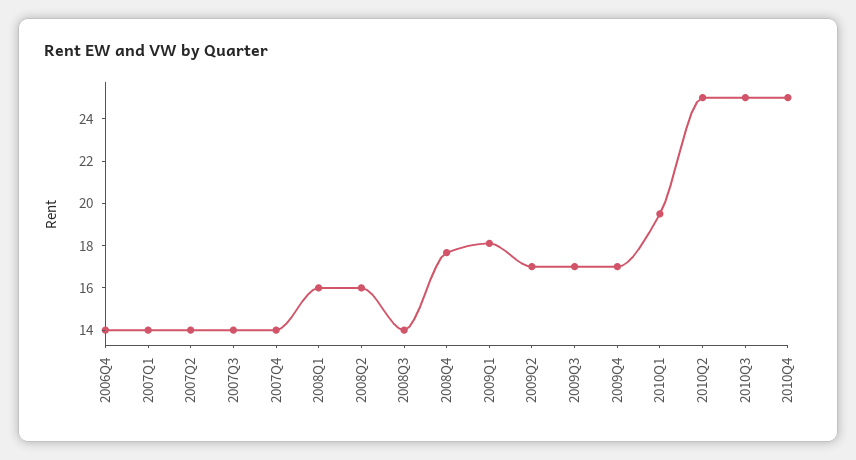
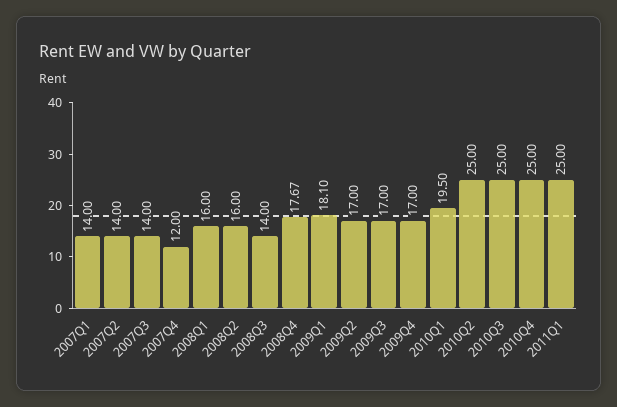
2006Q4: 14 -> none
2007Q4: 14 -> 12
2011Q1: none -> 25

